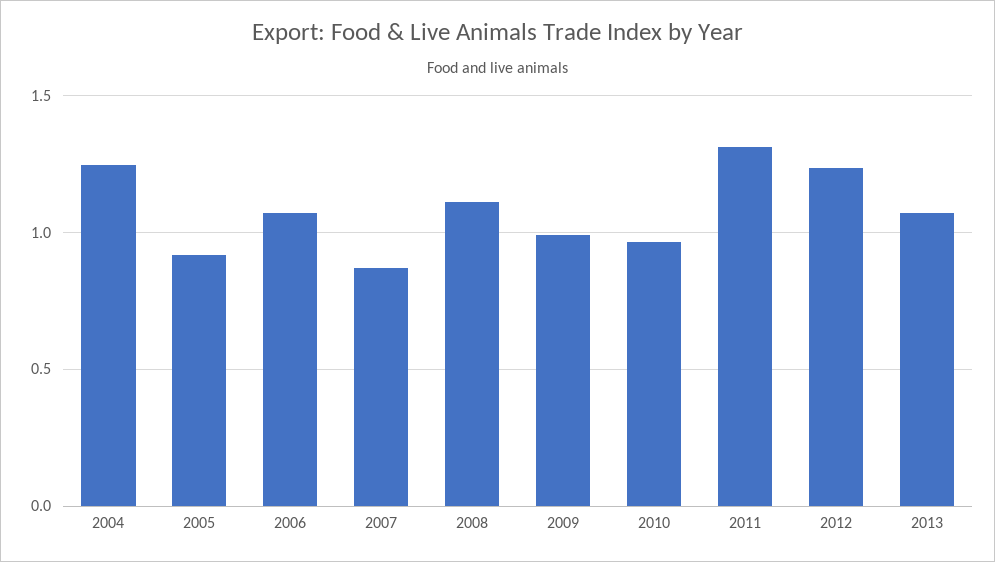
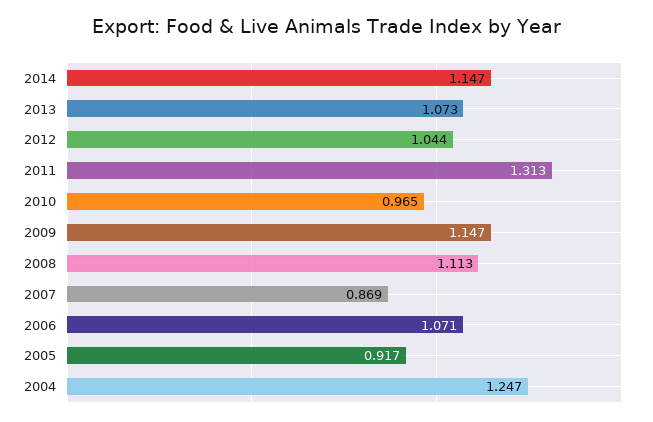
2009: 1 -> 1.147
2012: 1.25 -> 1.044
2014: none -> 1.147

